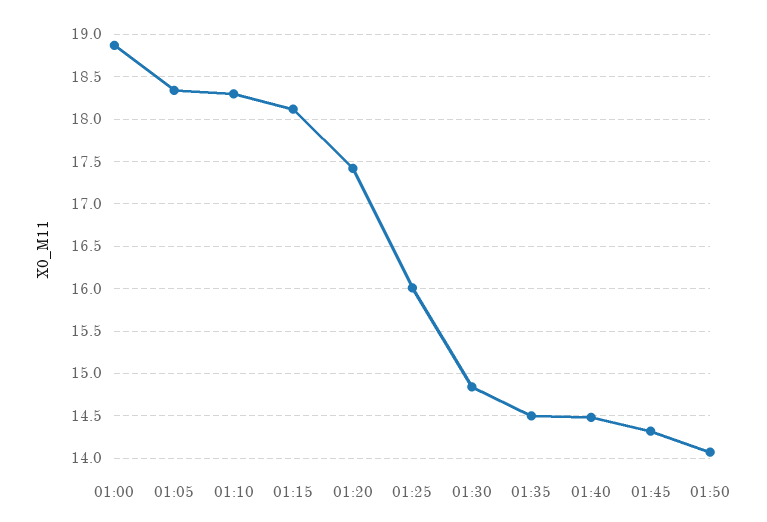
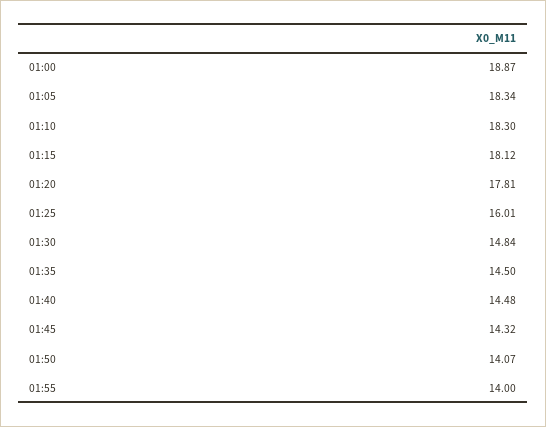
01:20: 17.4 -> 17.81
01:55: none -> 14

